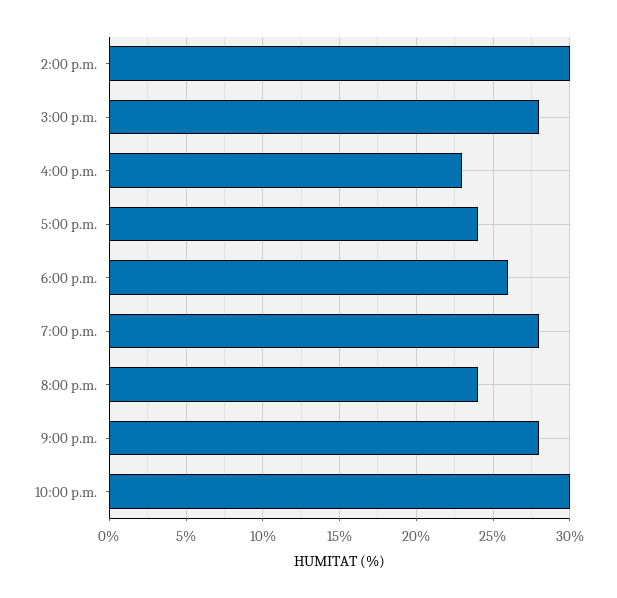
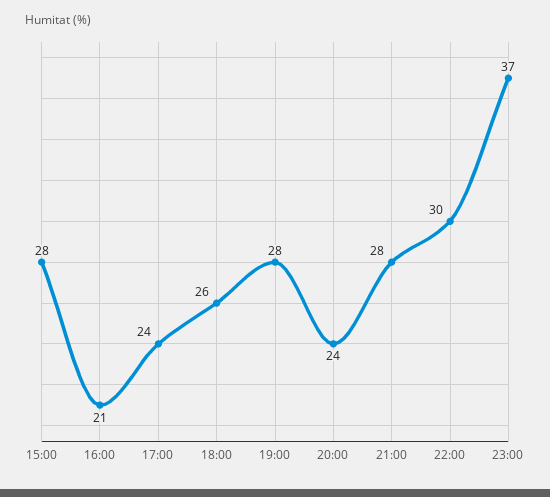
2:00 p.m.: 30 -> none
4:00 p.m.: 23 -> 21
23:00: none -> 37

